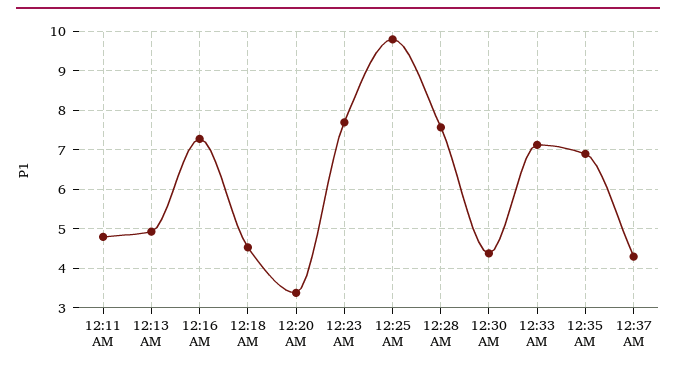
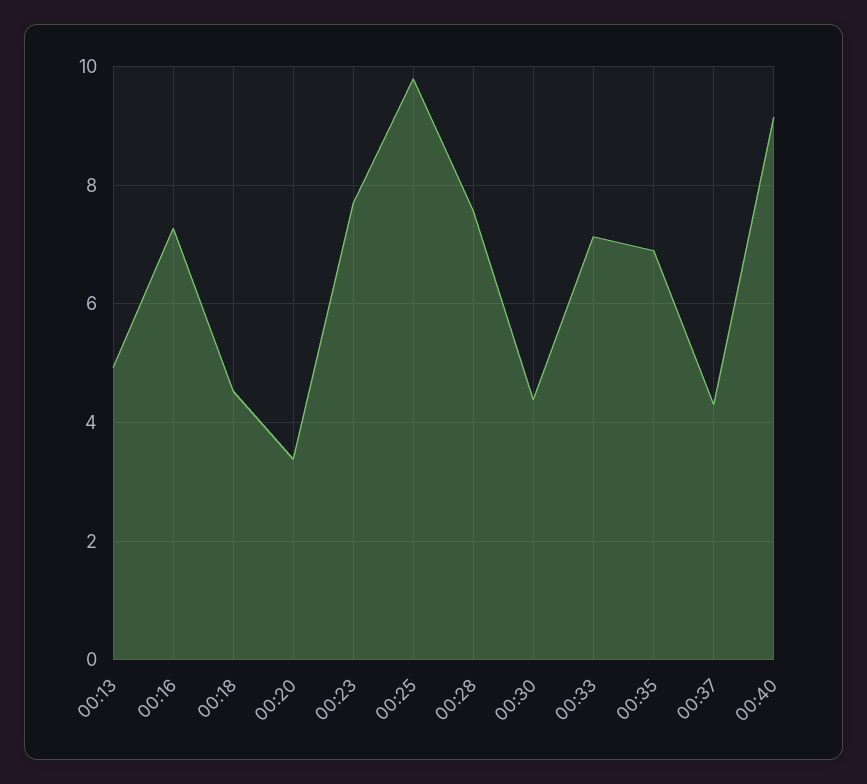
12:11 AM: 4.8 -> none
00:40: none -> 9.2

